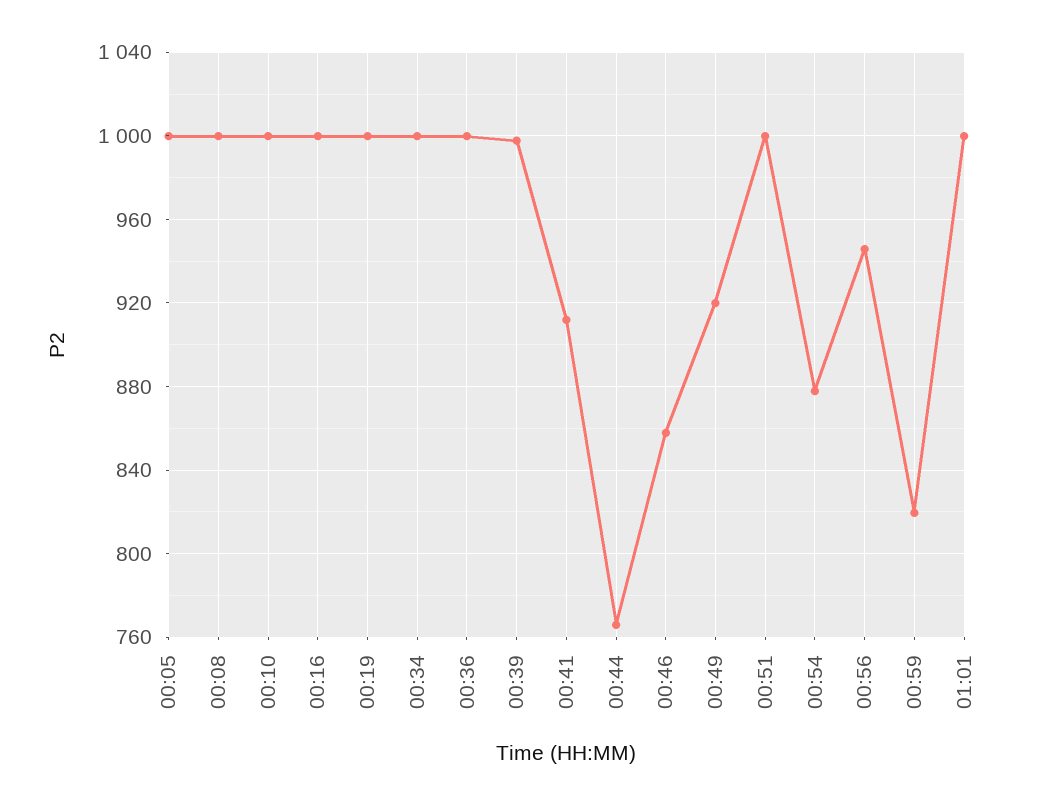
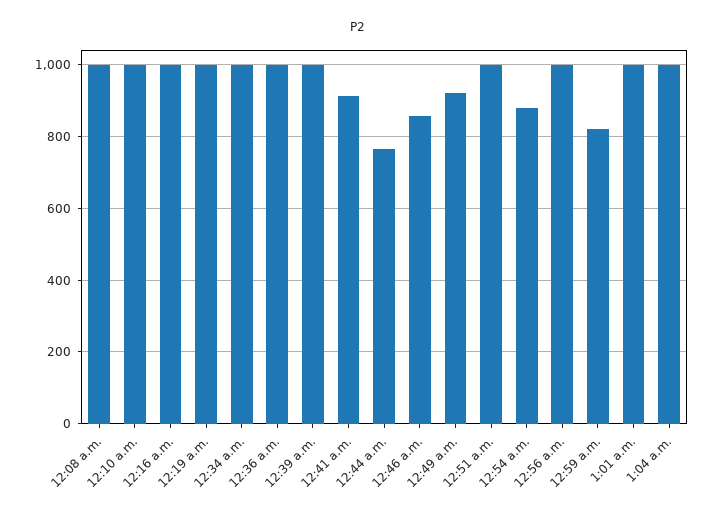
00:05: 1000 -> none
00:56: 945 -> 1000
1:04 a.m.: none -> 1000

